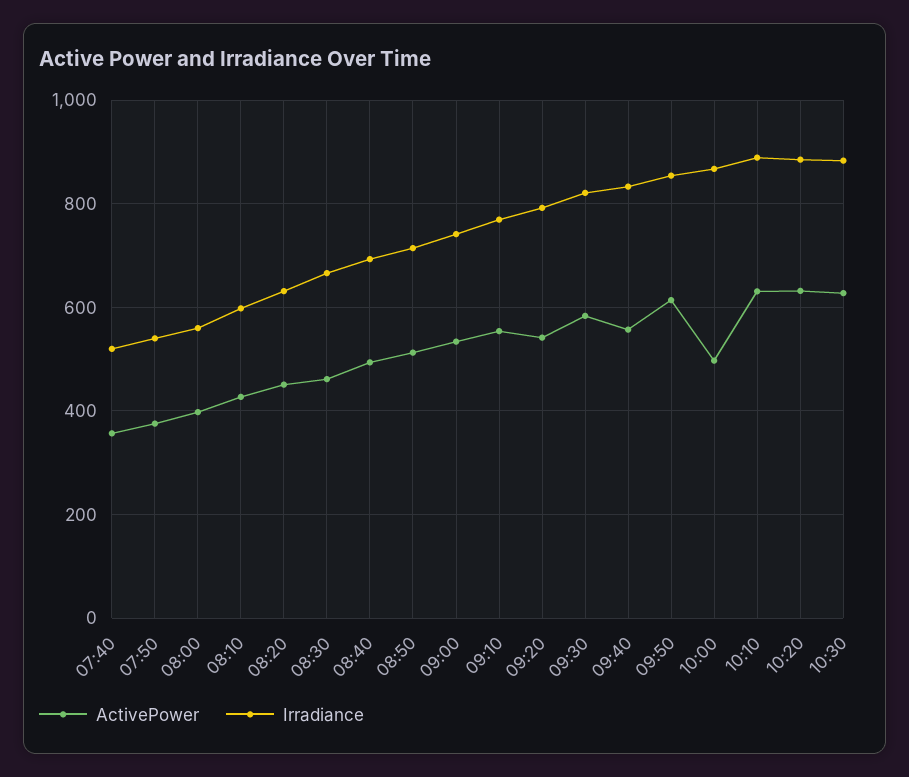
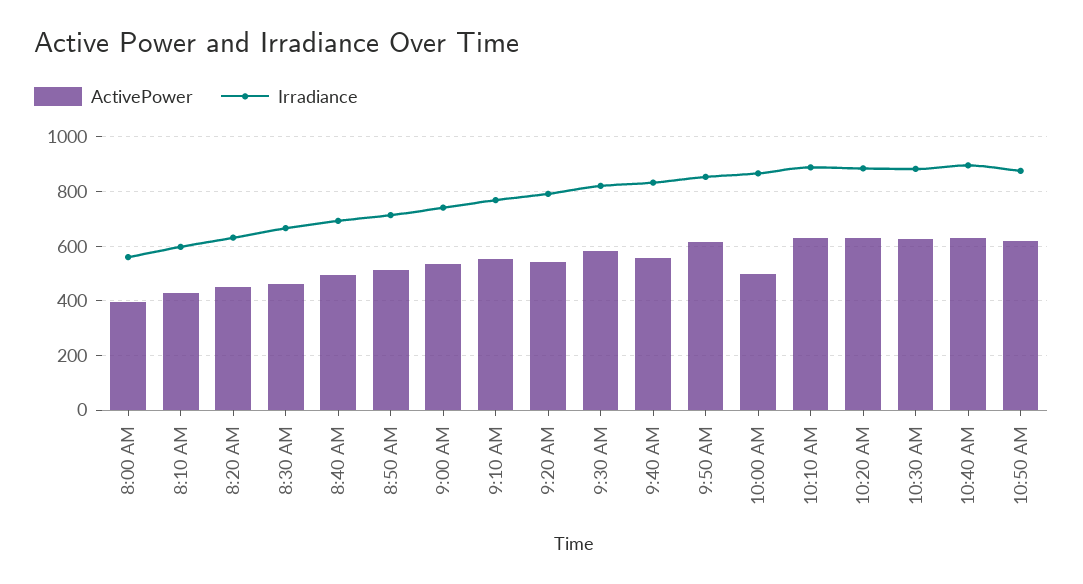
ActivePower, 07:40: 360 -> none
Irradiance, 07:40: 520 -> none
ActivePower, 07:50: 380 -> none
Irradiance, 07:50: 540 -> none
ActivePower, 10:40 AM: none -> 625
Irradiance, 10:40 AM: none -> 900
ActivePower, 10:50 AM: none -> 625
Irradiance, 10:50 AM: none -> 875

